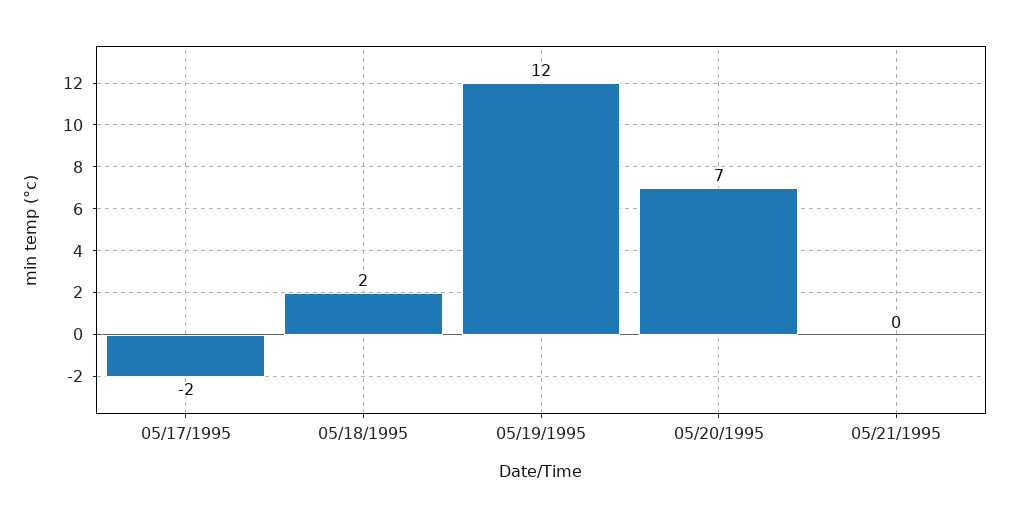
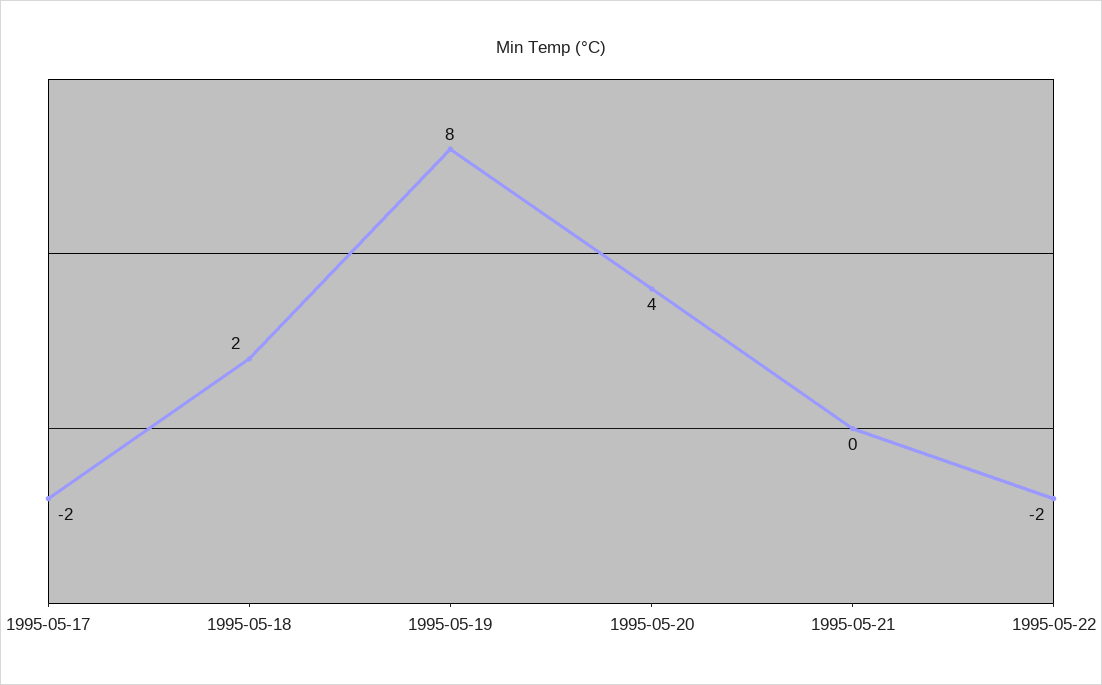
05/19/1995: 12 -> 8
05/20/1995: 7 -> 4
1995-05-22: none -> -2

